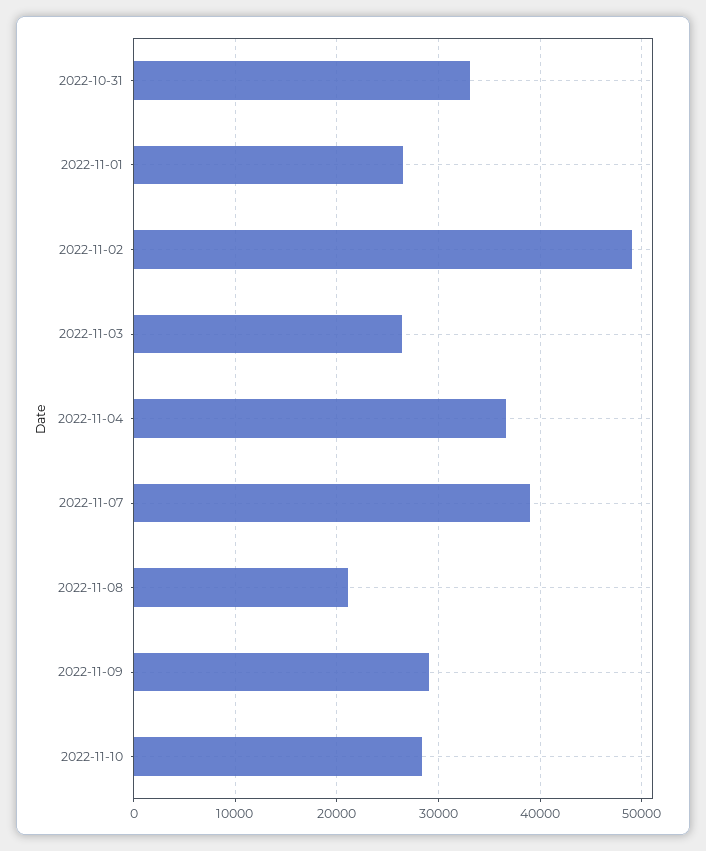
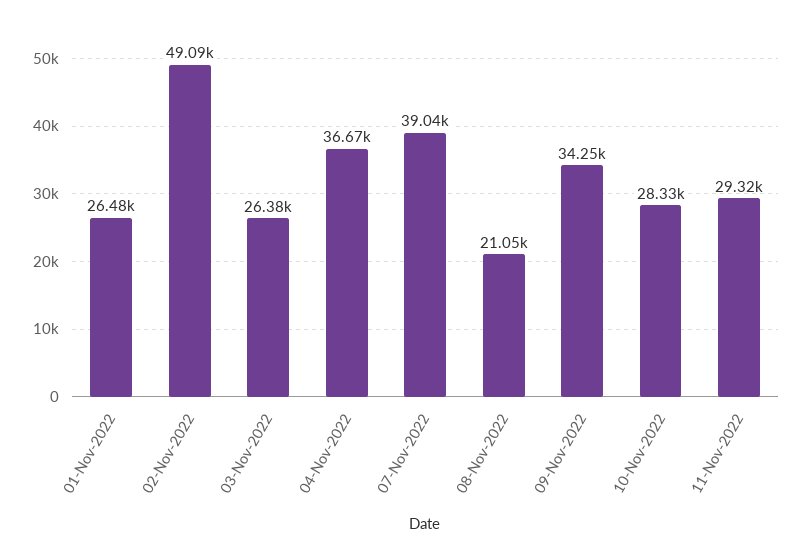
2022-10-31: 33000 -> none
2022-11-09: 29000 -> 34250
11-Nov-2022: none -> 29320

